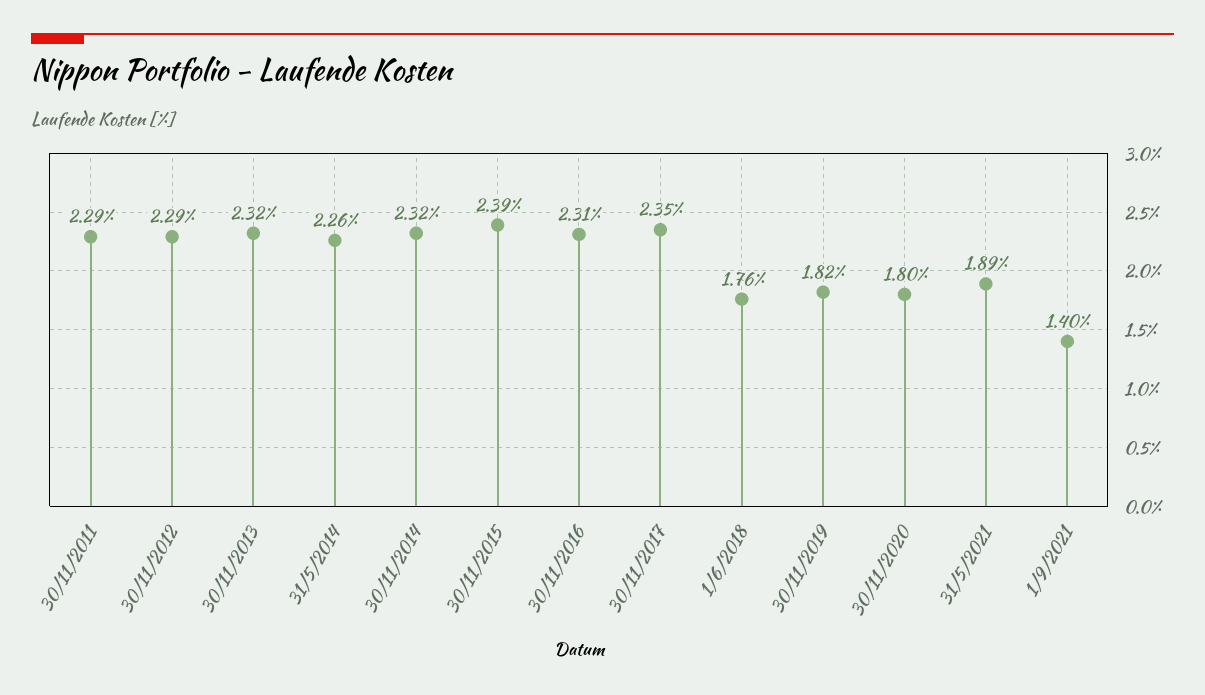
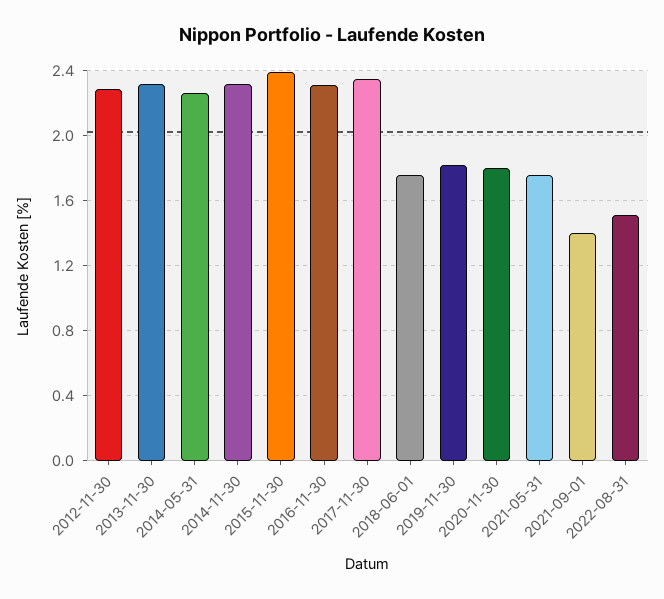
30/11/2011: 2.29 -> none
31/5/2021: 1.89 -> 1.75
2022-08-31: none -> 1.5

